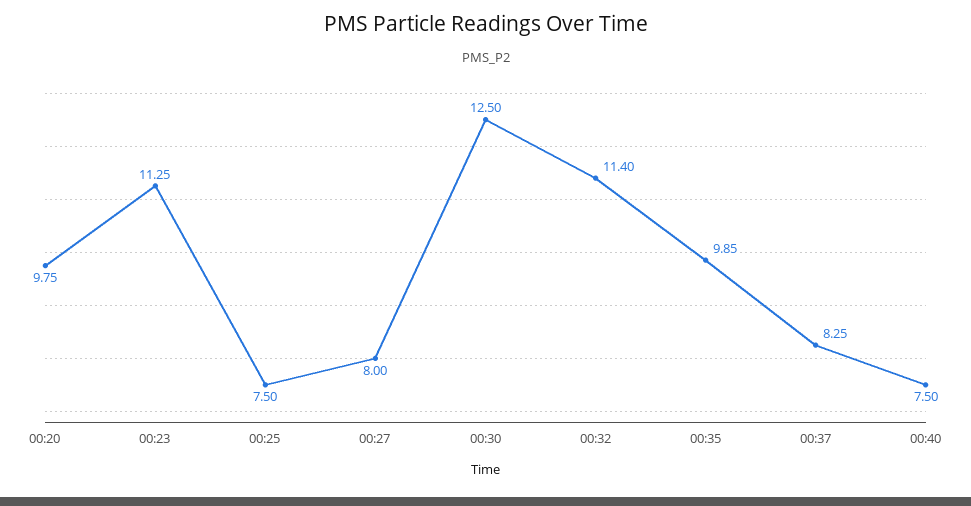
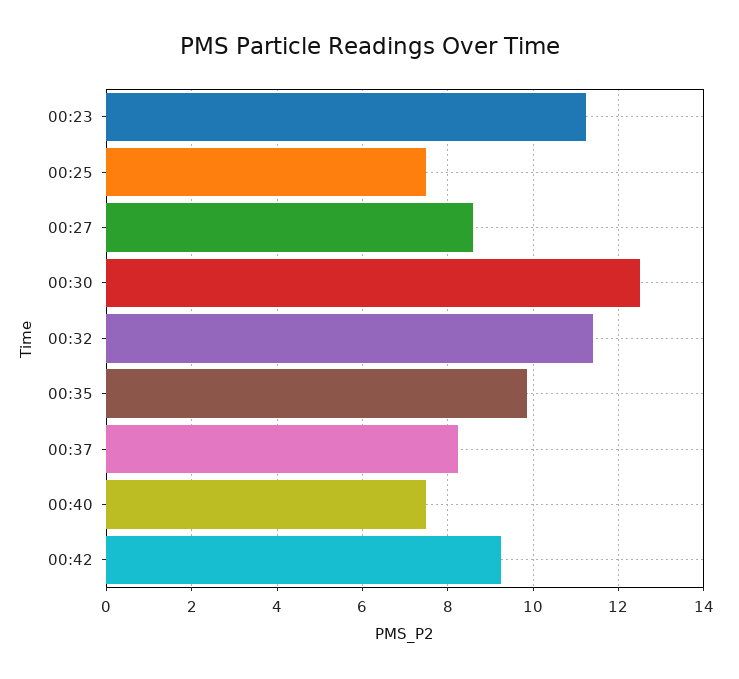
00:20: 9.75 -> none
00:27: 8 -> 8.6
00:42: none -> 9.2

